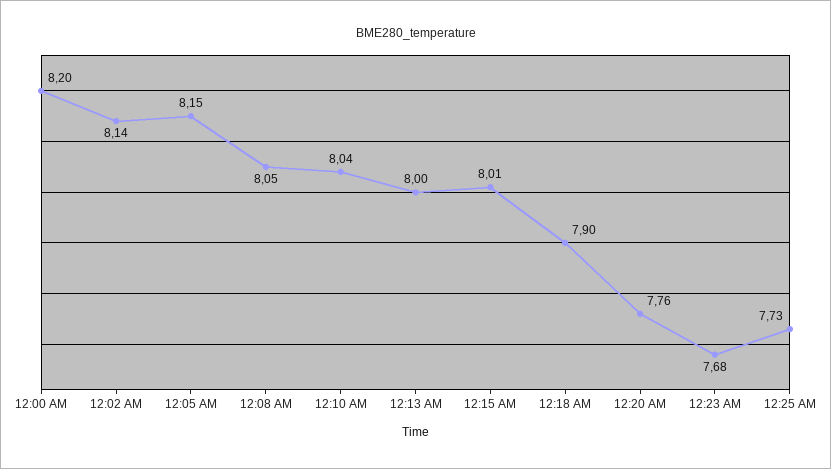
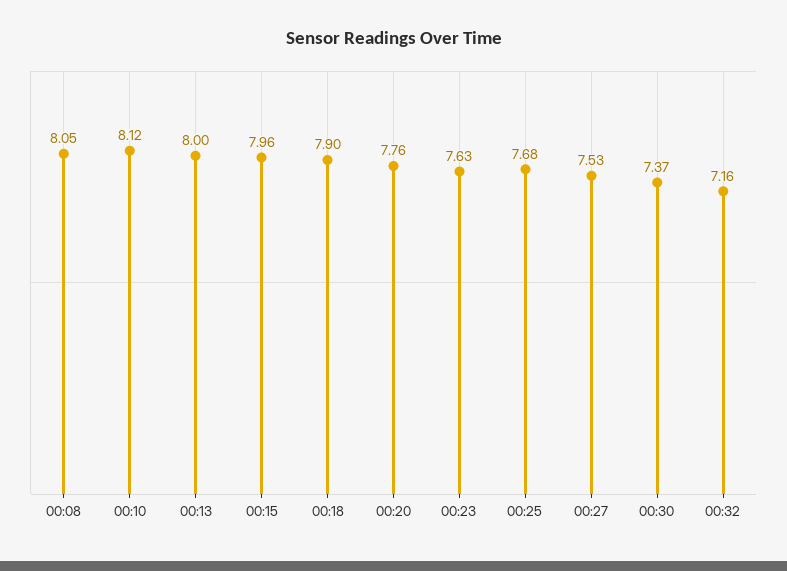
12:00 AM: 8.2 -> none
12:02 AM: 8.14 -> none
12:05 AM: 8.15 -> none
12:10 AM: 8.04 -> 8.12
12:15 AM: 8.01 -> 7.96
12:23 AM: 7.68 -> 7.63
12:25 AM: 7.73 -> 7.68
00:27: none -> 7.53
00:30: none -> 7.37
00:32: none -> 7.16

